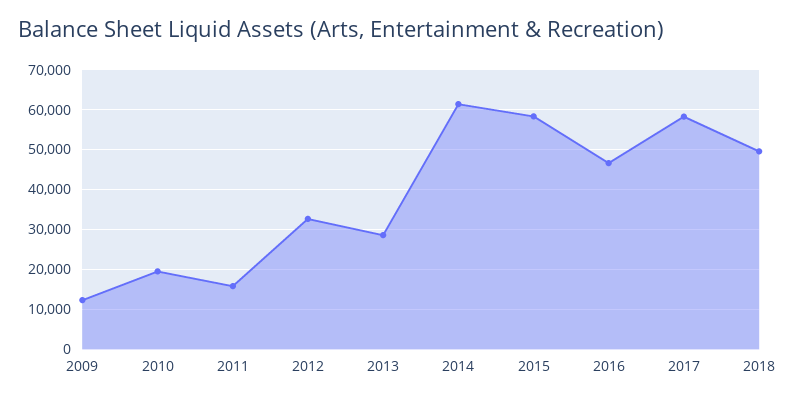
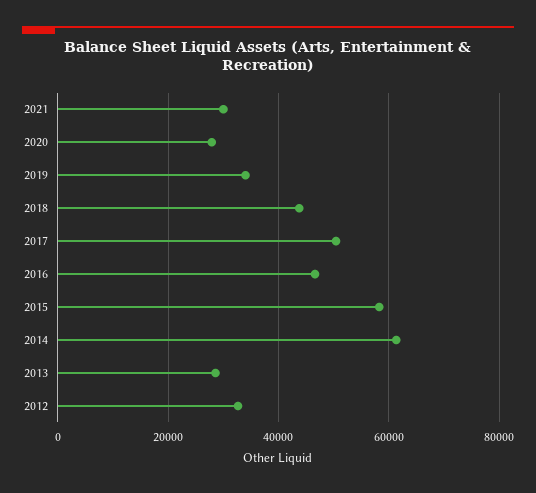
2009: 12000 -> none
2010: 20000 -> none
2011: 16000 -> none
2017: 58000 -> 50000
2018: 50000 -> 44000
2021: none -> 30000
2020: none -> 28000
2019: none -> 34000

